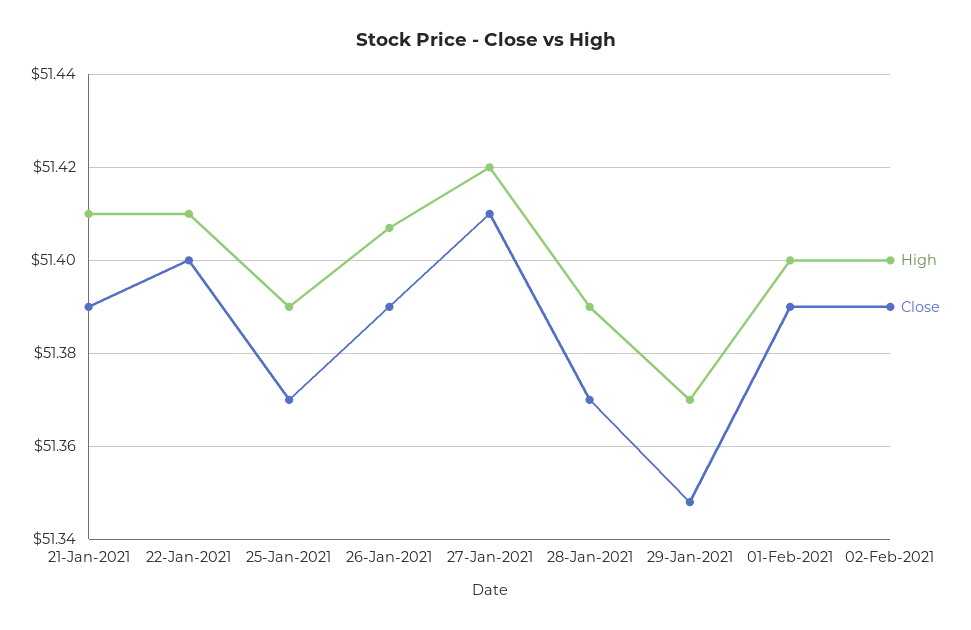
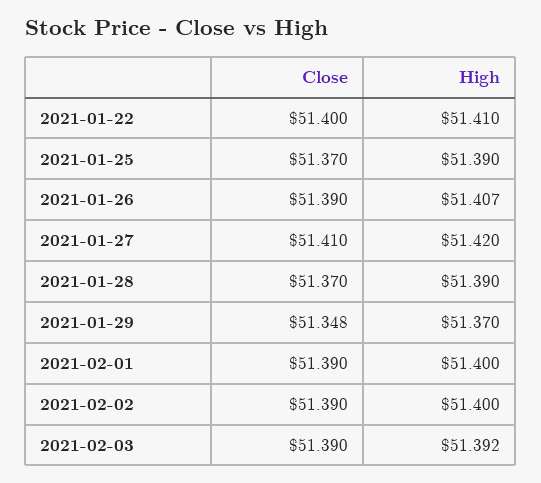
High, 21-Jan-2021: 51.41 -> none
Close, 21-Jan-2021: 51.39 -> none
Close, 2021-02-03: none -> 51.39
High, 2021-02-03: none -> 51.392

